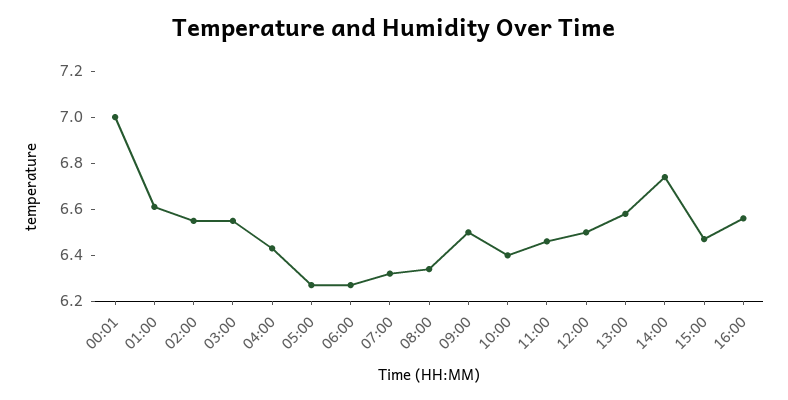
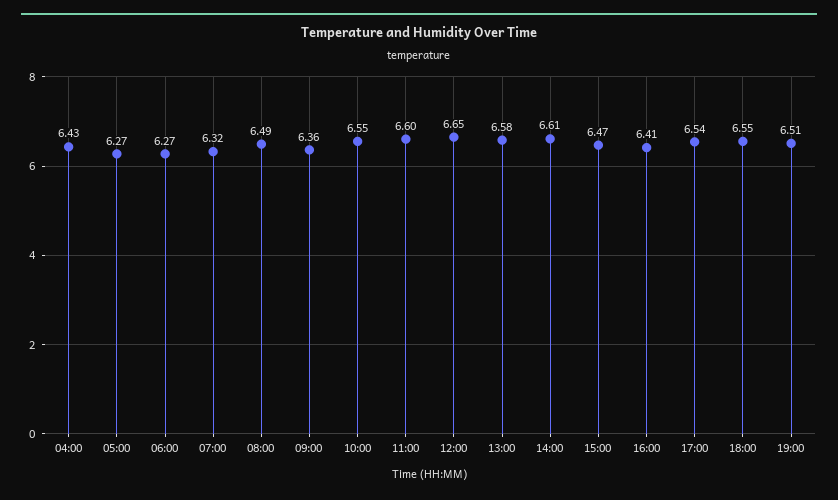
00:01: 7 -> none
01:00: 6.6 -> none
02:00: 6.55 -> none
03:00: 6.55 -> none
08:00: 6.35 -> 6.49
09:00: 6.5 -> 6.36
10:00: 6.4 -> 6.55
11:00: 6.45 -> 6.6
12:00: 6.5 -> 6.65
14:00: 6.75 -> 6.61
16:00: 6.55 -> 6.41
17:00: none -> 6.54
18:00: none -> 6.55
19:00: none -> 6.51

